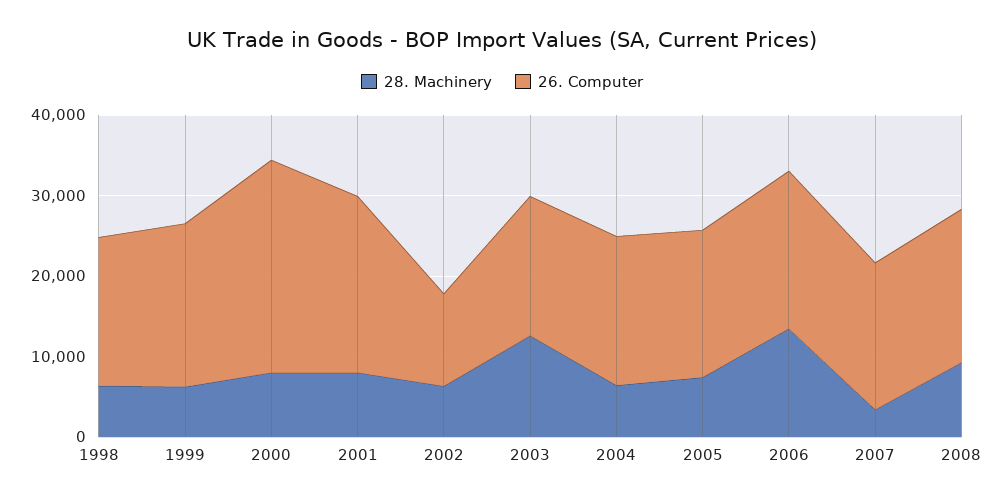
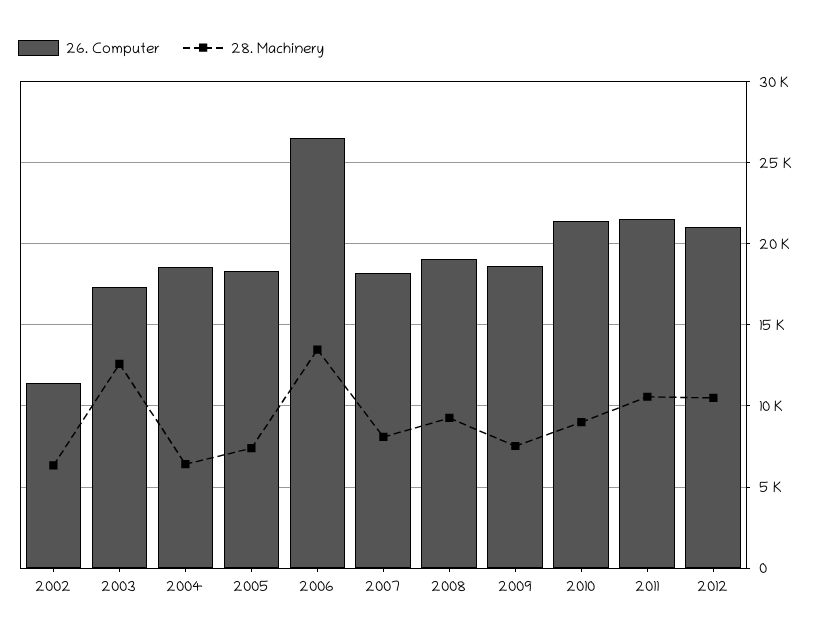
28. Machinery, 1998: 6000 -> none
26. Computer, 1998: 18000 -> none
28. Machinery, 1999: 6000 -> none
26. Computer, 1999: 20000 -> none
28. Machinery, 2000: 8000 -> none
26. Computer, 2000: 26000 -> none
28. Machinery, 2001: 8000 -> none
26. Computer, 2001: 22000 -> none
26. Computer, 2006: 20000 -> 26500
28. Machinery, 2007: 4000 -> 8000
26. Computer, 2009: none -> 18500
28. Machinery, 2009: none -> 7500
26. Computer, 2010: none -> 21500
28. Machinery, 2010: none -> 9000
26. Computer, 2011: none -> 21500
28. Machinery, 2011: none -> 10500
26. Computer, 2012: none -> 21000
28. Machinery, 2012: none -> 10500

